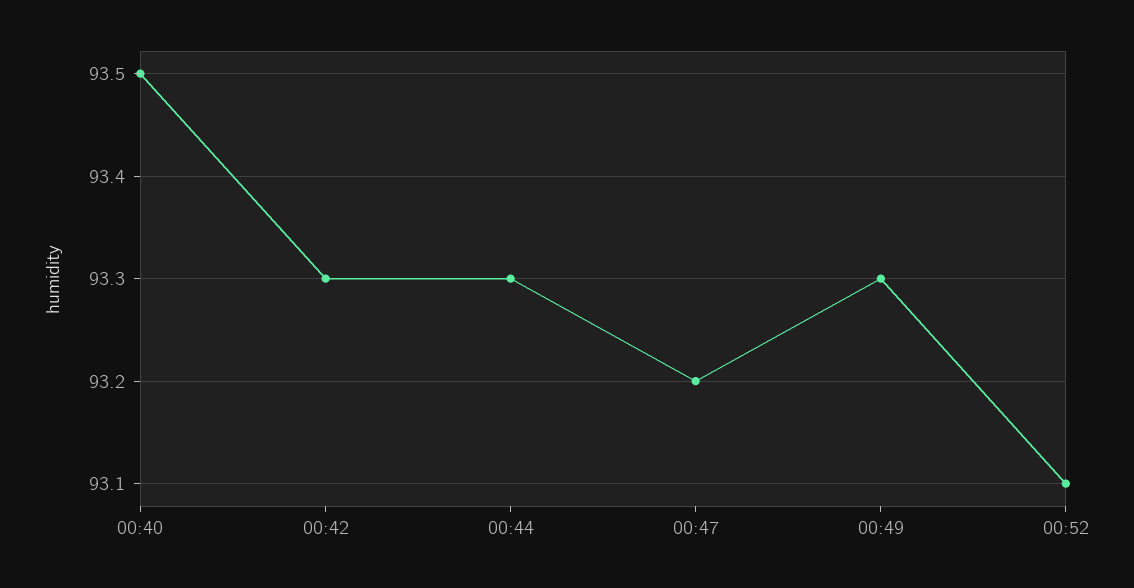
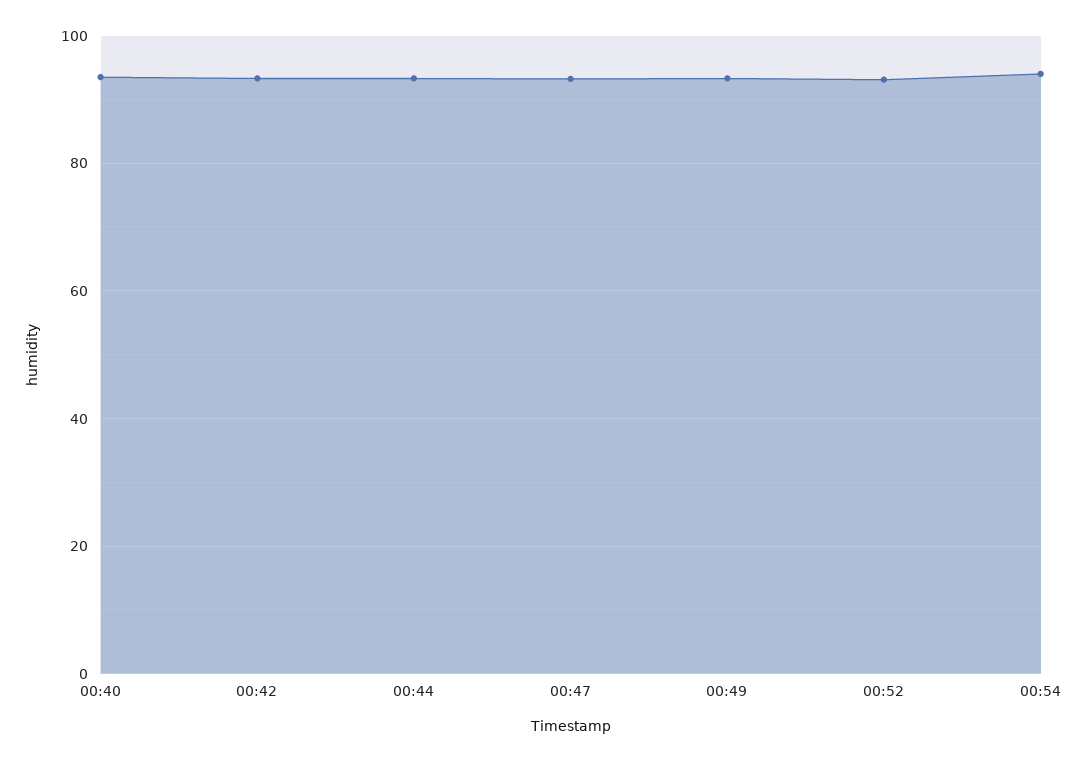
00:54: none -> 94

